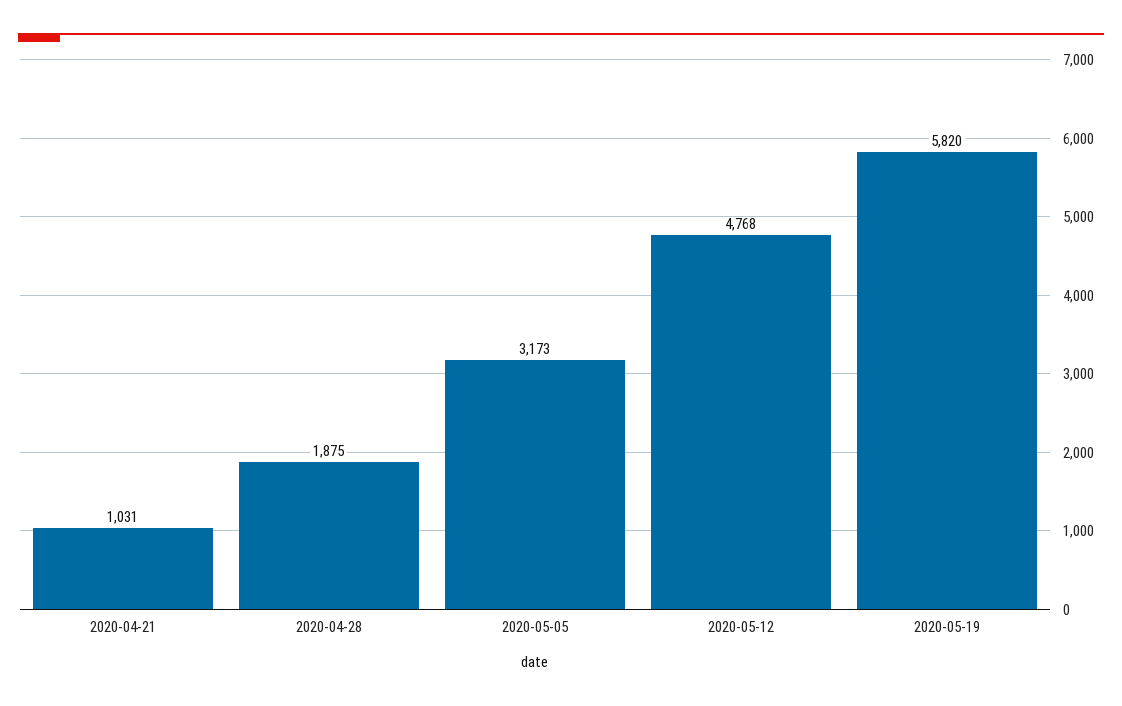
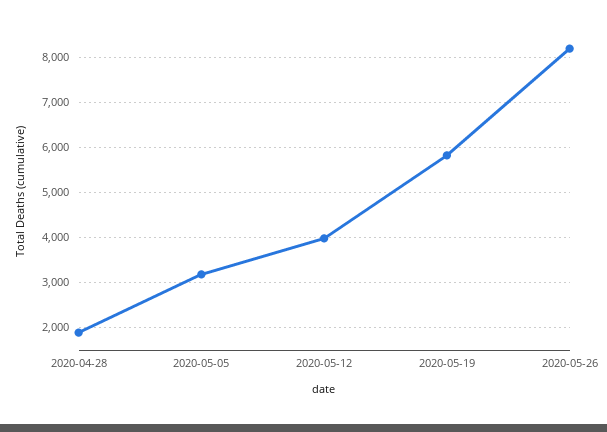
2020-04-21: 1031 -> none
2020-05-12: 4768 -> 4000
2020-05-26: none -> 8200

